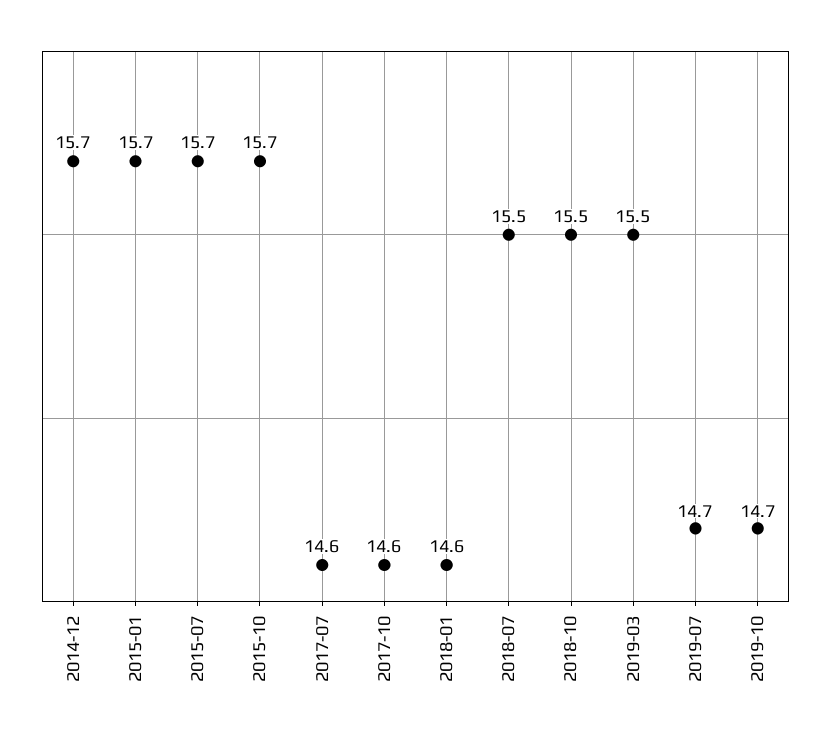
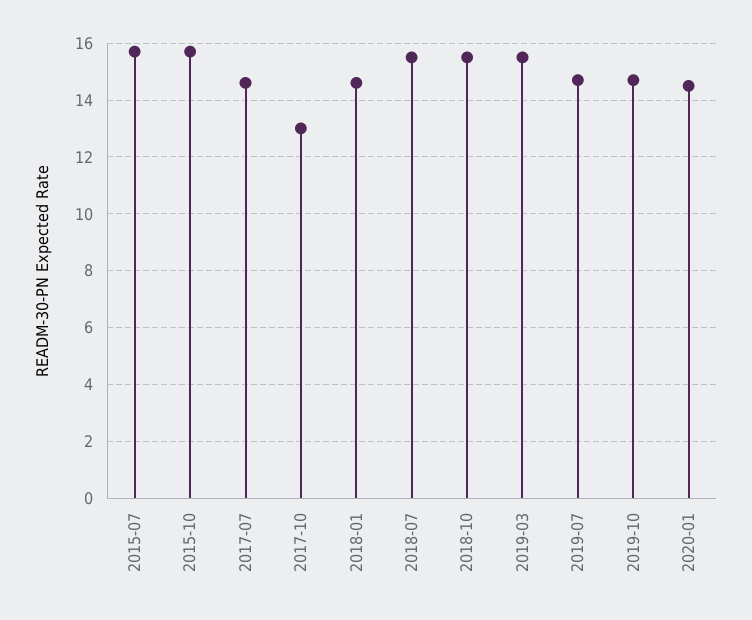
2014-12: 15.7 -> none
2015-01: 15.7 -> none
2017-10: 14.6 -> 13
2020-01: none -> 14.5

